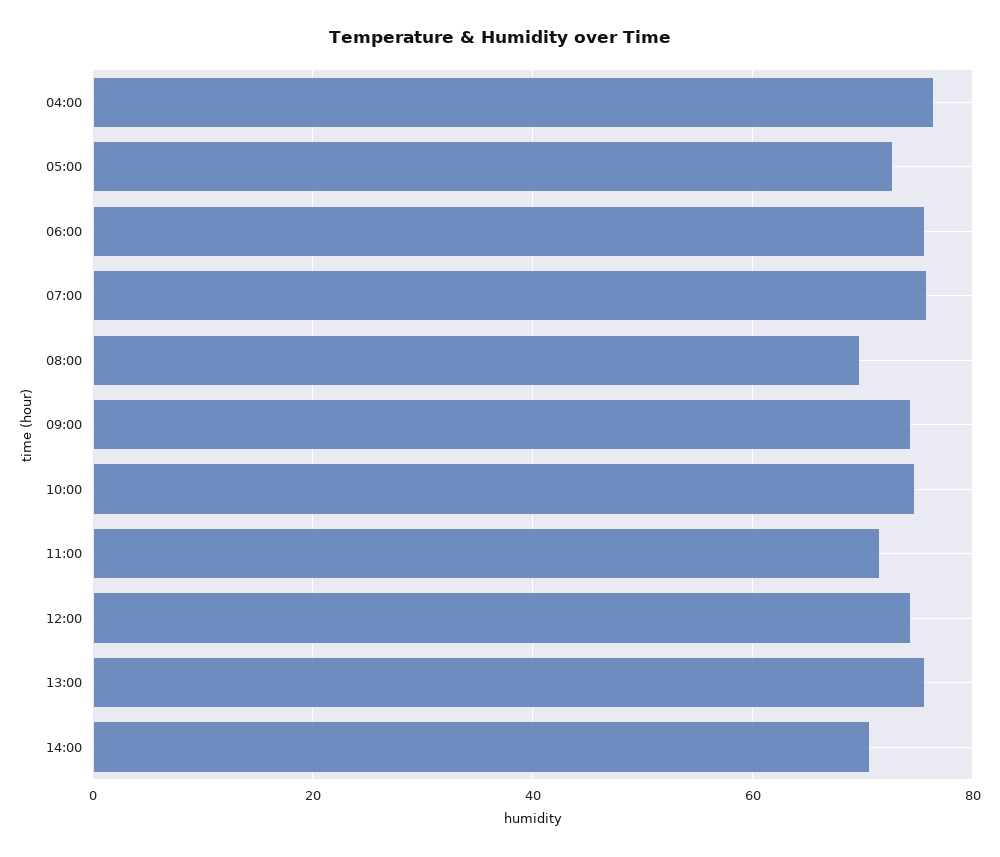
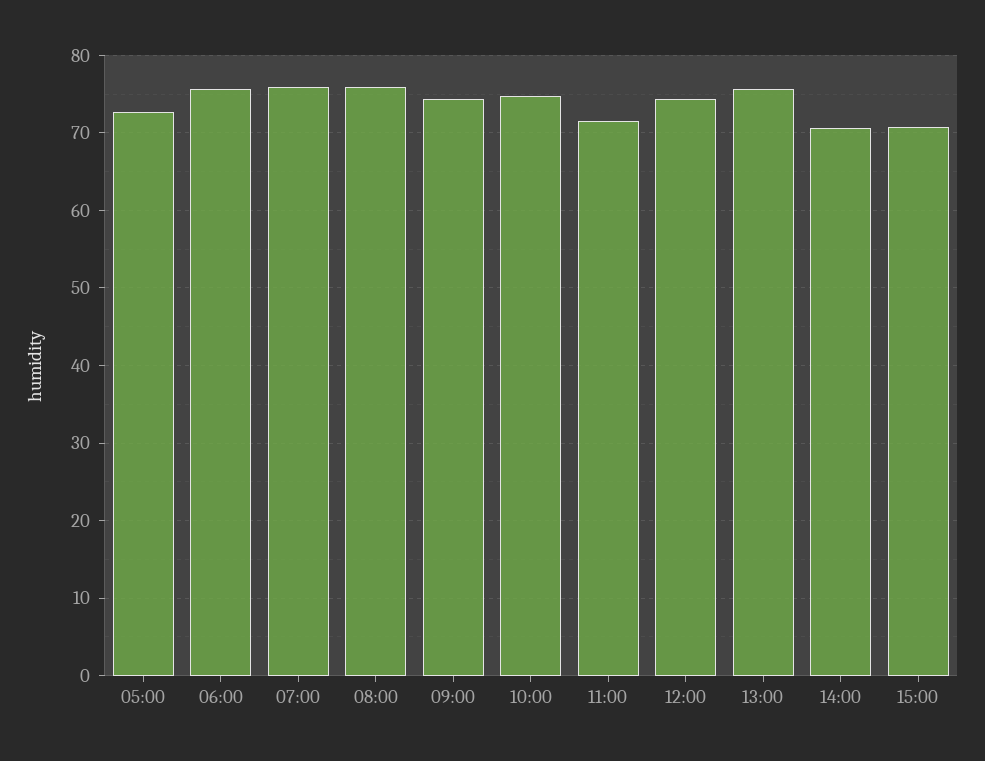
04:00: 76 -> none
08:00: 70 -> 76
15:00: none -> 71

